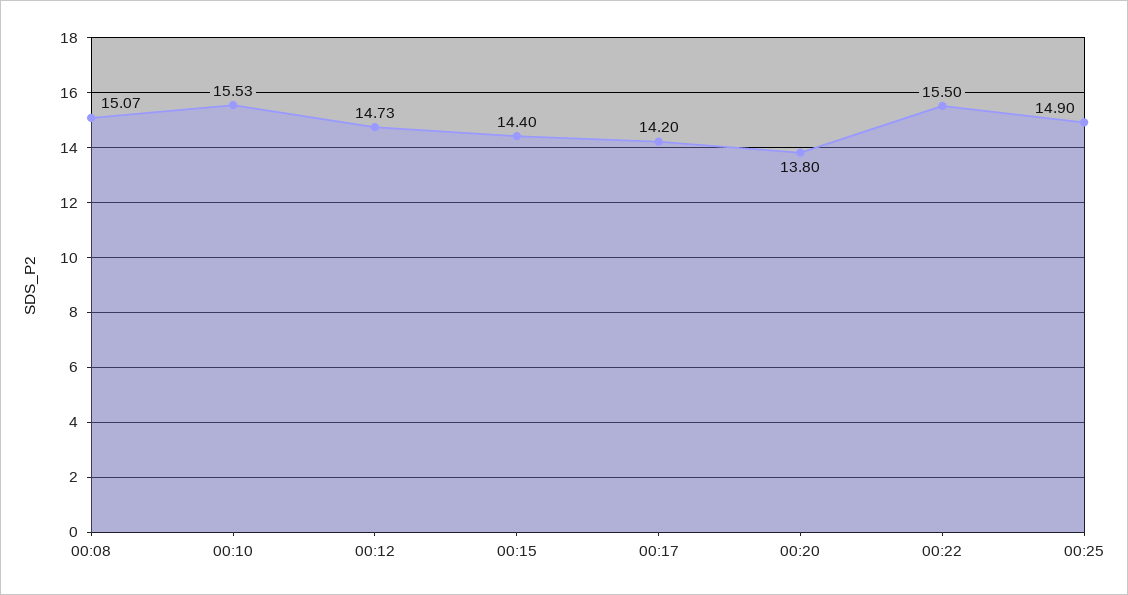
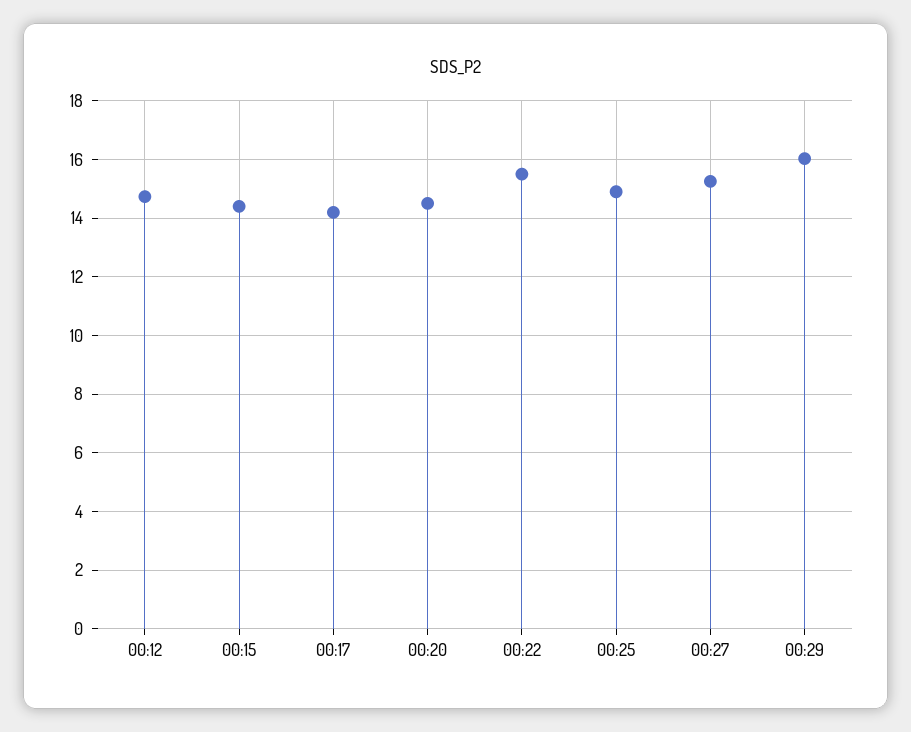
00:08: 15.07 -> none
00:10: 15.53 -> none
00:20: 13.8 -> 14.5
00:27: none -> 15.25
00:29: none -> 16

